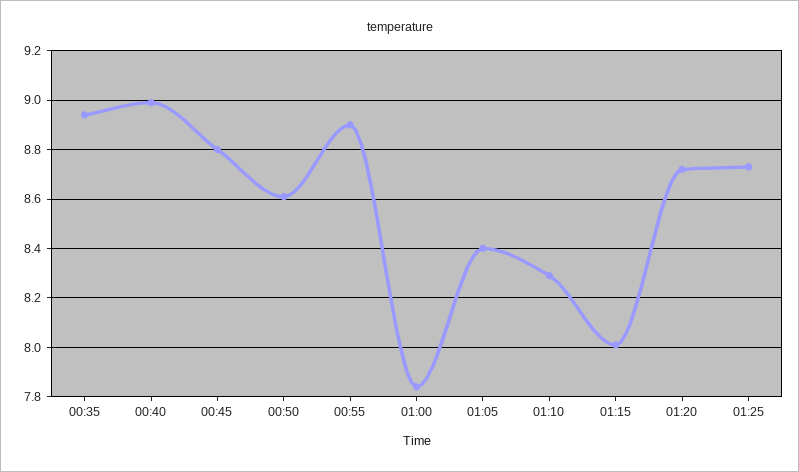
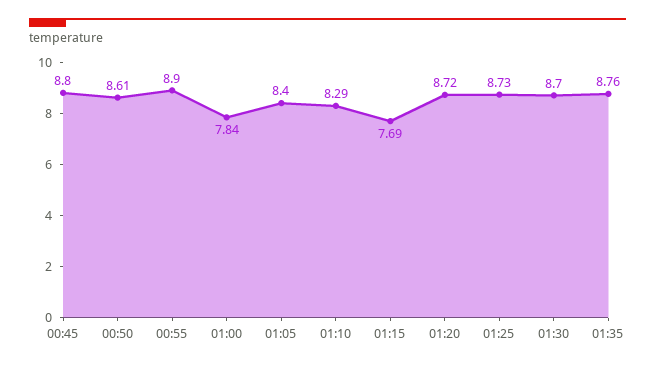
00:35: 8.95 -> none
00:40: 9 -> none
01:15: 8 -> 7.69
01:30: none -> 8.7
01:35: none -> 8.76

